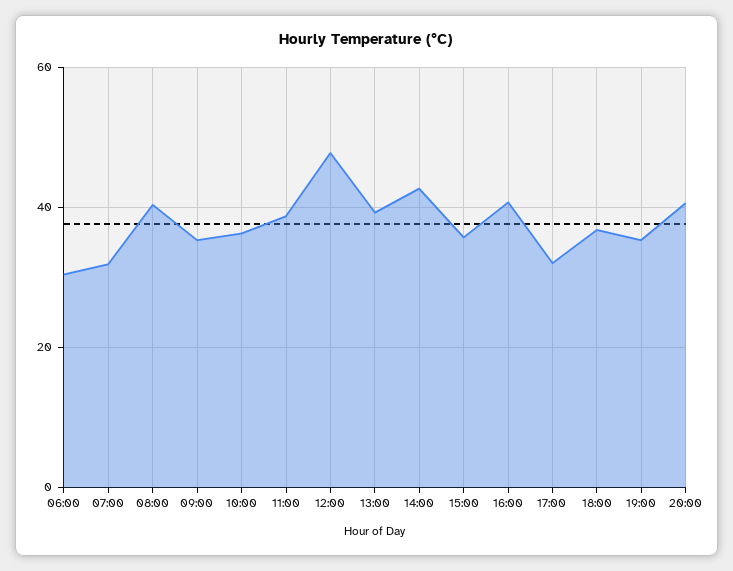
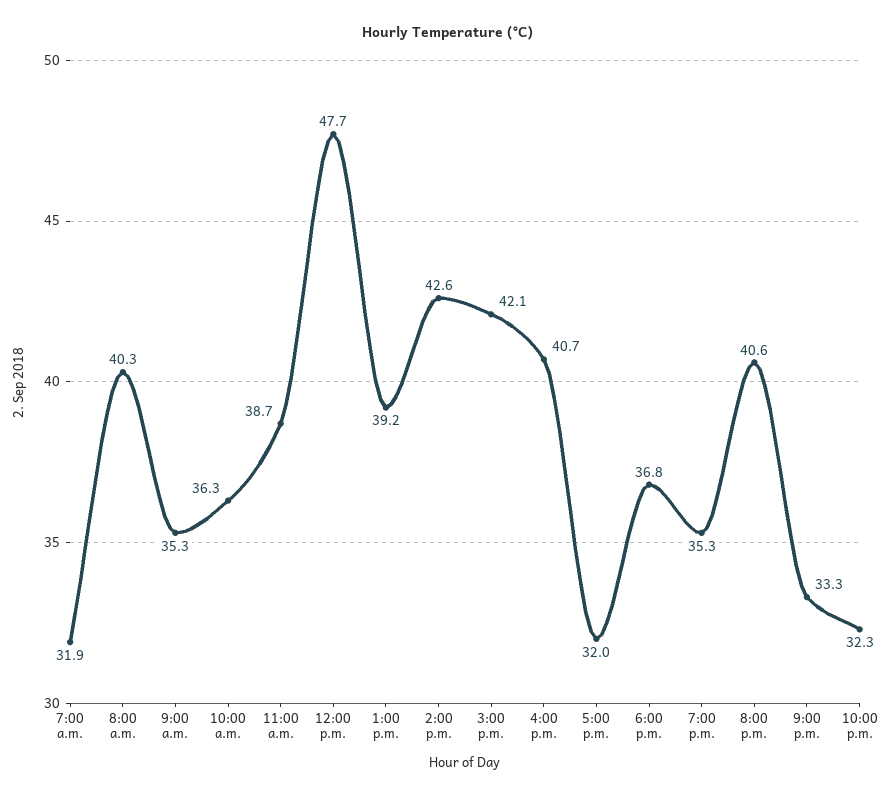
06:00: 30 -> none
15:00: 36 -> 42.1
9:00 p.m.: none -> 33.3
10:00 p.m.: none -> 32.3

